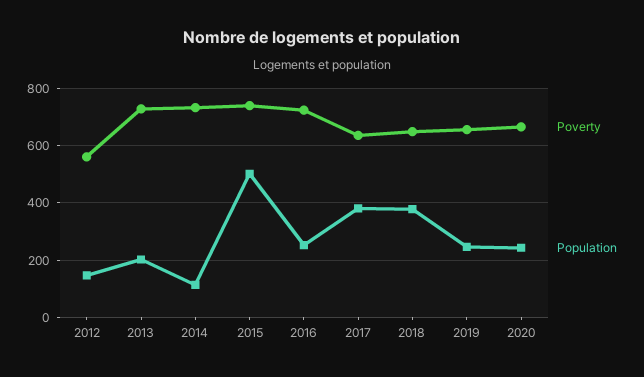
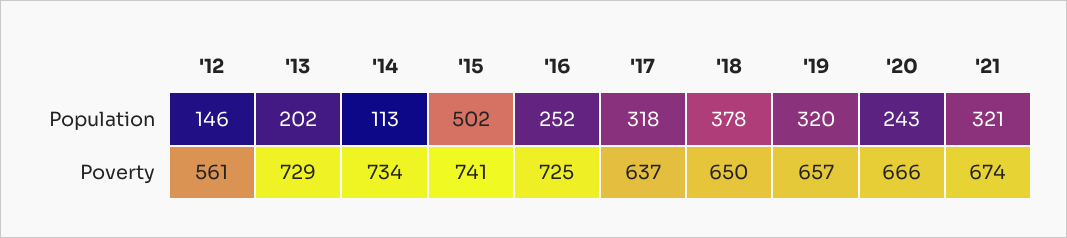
Population, 2017: 375 -> 318
Population, 2019: 250 -> 320
Population, '21: none -> 321
Poverty, '21: none -> 674

